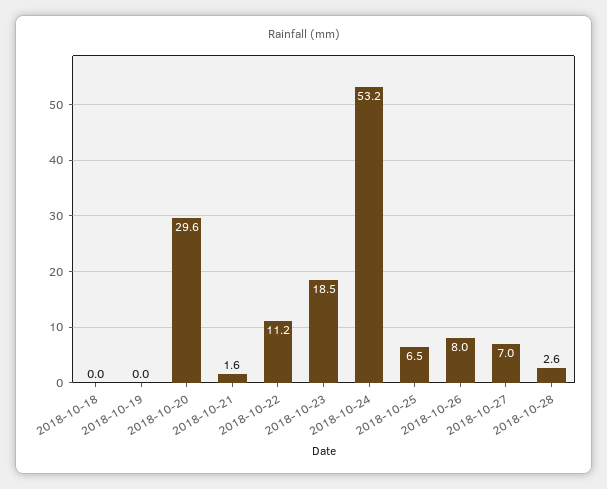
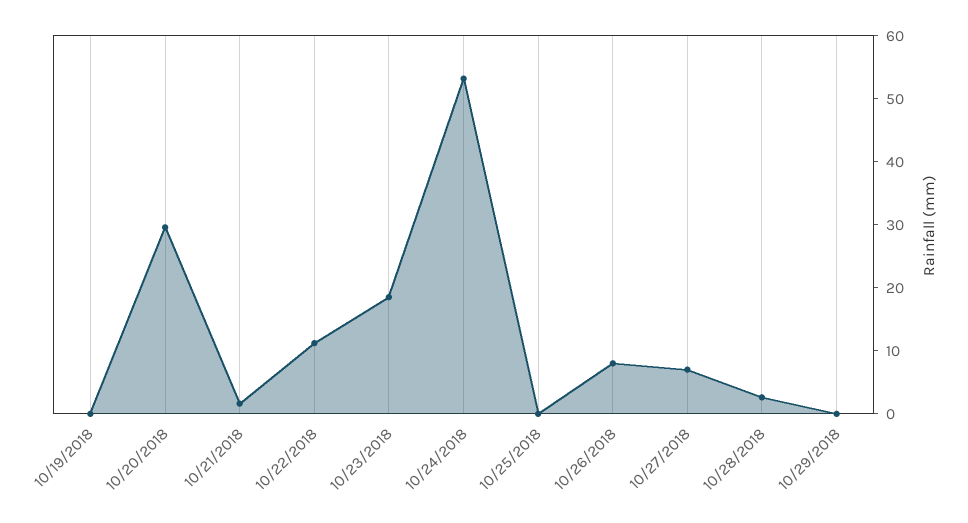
2018-10-18: 0 -> none
2018-10-25: 6.5 -> 0
10/29/2018: none -> 0

